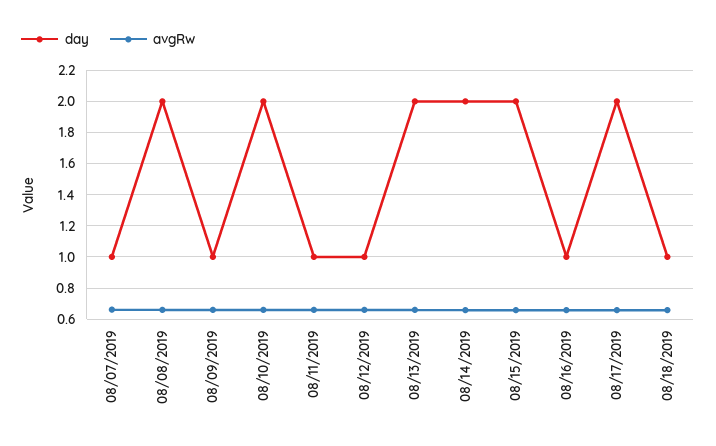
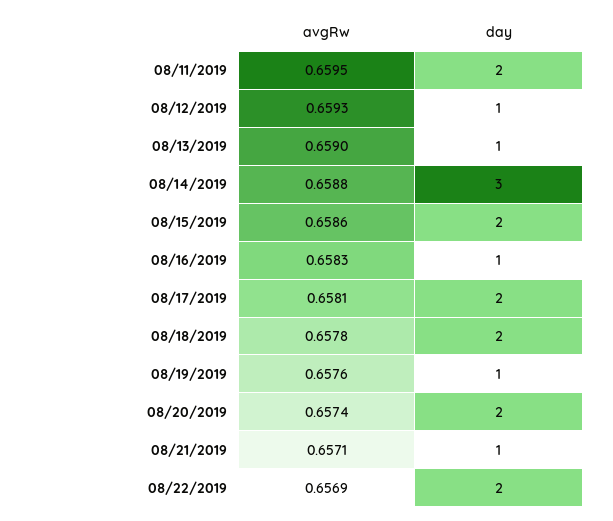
day, 08/07/2019: 1 -> none
avgRw, 08/07/2019: 0.65 -> none
day, 08/08/2019: 2 -> none
avgRw, 08/08/2019: 0.65 -> none
day, 08/09/2019: 1 -> none
avgRw, 08/09/2019: 0.65 -> none
day, 08/10/2019: 2 -> none
avgRw, 08/10/2019: 0.65 -> none
day, 08/11/2019: 1 -> 2
day, 08/13/2019: 2 -> 1
day, 08/14/2019: 2 -> 3
day, 08/18/2019: 1 -> 2
avgRw, 08/19/2019: none -> 0.6576
day, 08/19/2019: none -> 1
avgRw, 08/20/2019: none -> 0.6574
day, 08/20/2019: none -> 2
avgRw, 08/21/2019: none -> 0.6571
day, 08/21/2019: none -> 1
avgRw, 08/22/2019: none -> 0.6569
day, 08/22/2019: none -> 2

